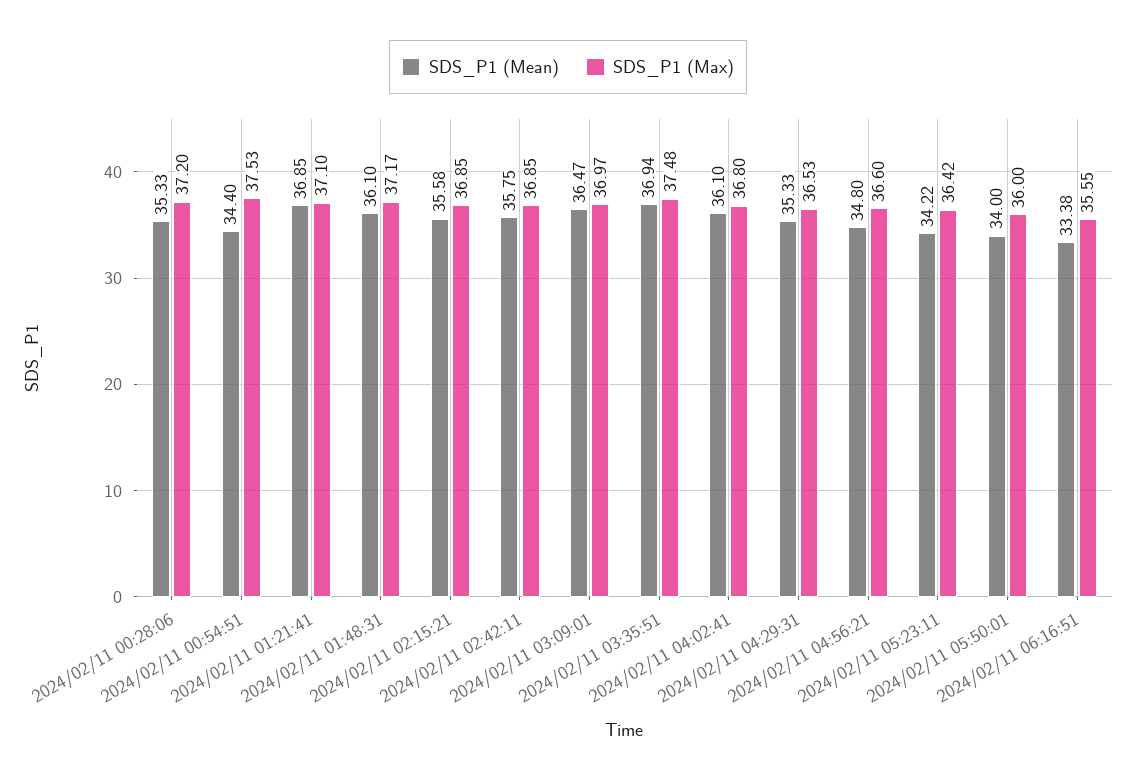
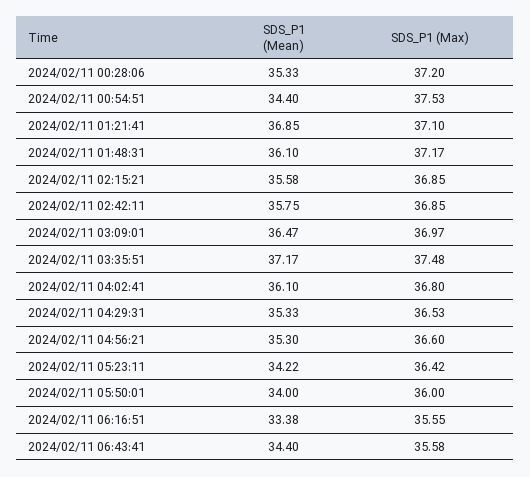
SDS_P1 (Mean), 2024/02/11 03:35:51: 36.94 -> 37.17
SDS_P1 (Mean), 2024/02/11 04:56:21: 34.8 -> 35.3
SDS_P1 (Mean), 2024/02/11 06:43:41: none -> 34.4
SDS_P1 (Max), 2024/02/11 06:43:41: none -> 35.58

